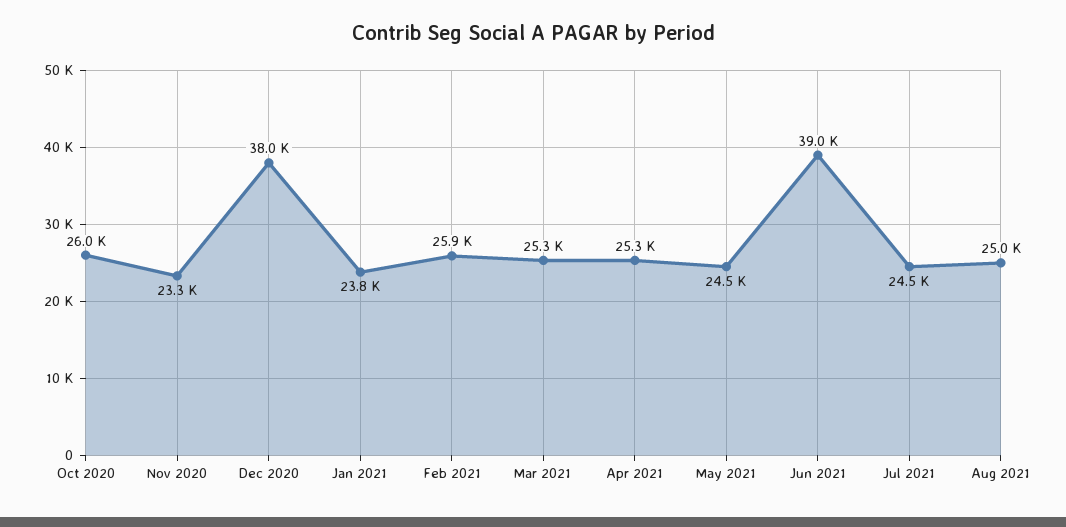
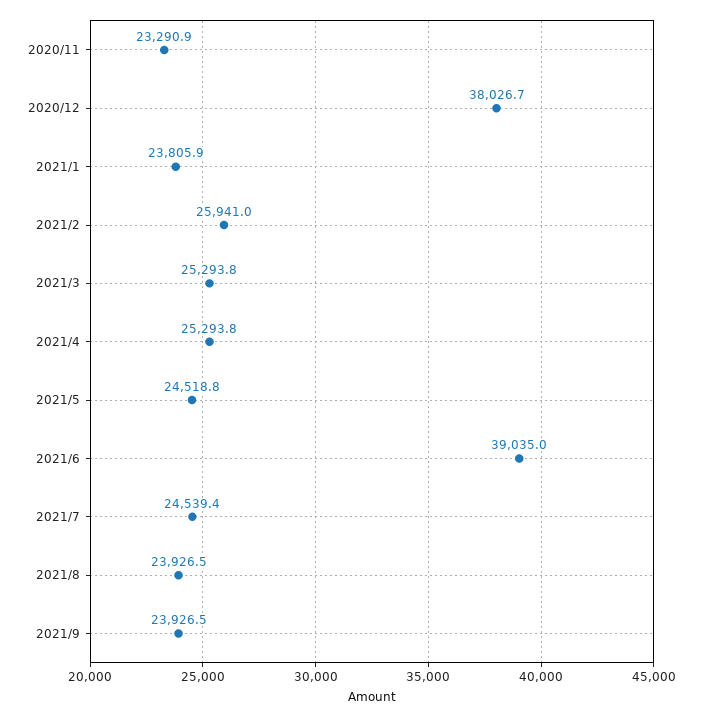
Oct 2020: 26000 -> none
Aug 2021: 25000 -> 23926.5
2021/9: none -> 23926.5

